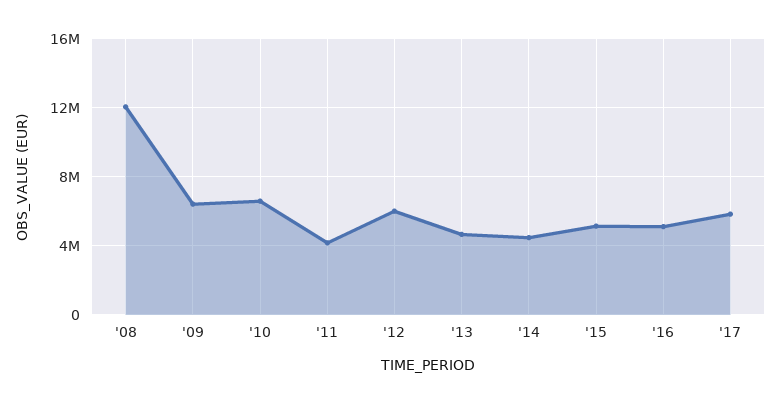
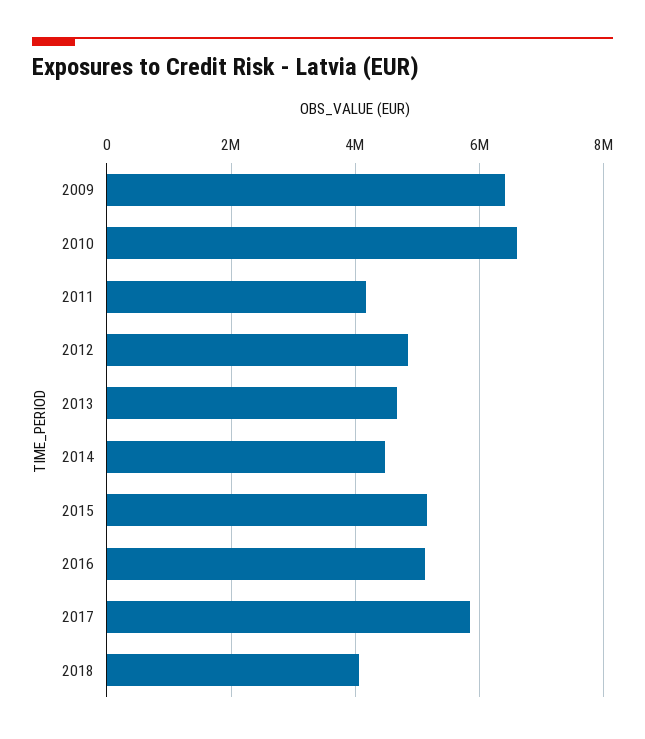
'08: 12000000 -> none
'12: 6000000 -> 4800000
2018: none -> 4000000

